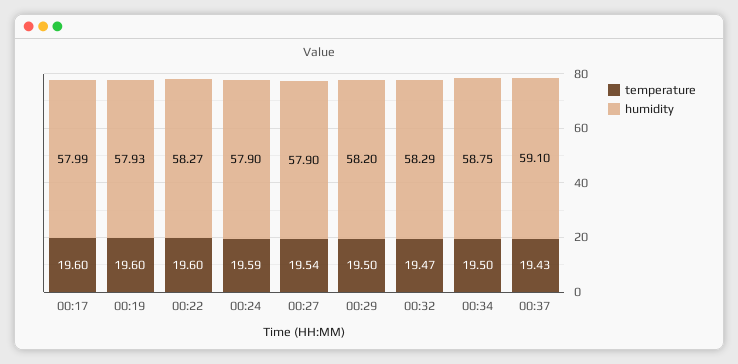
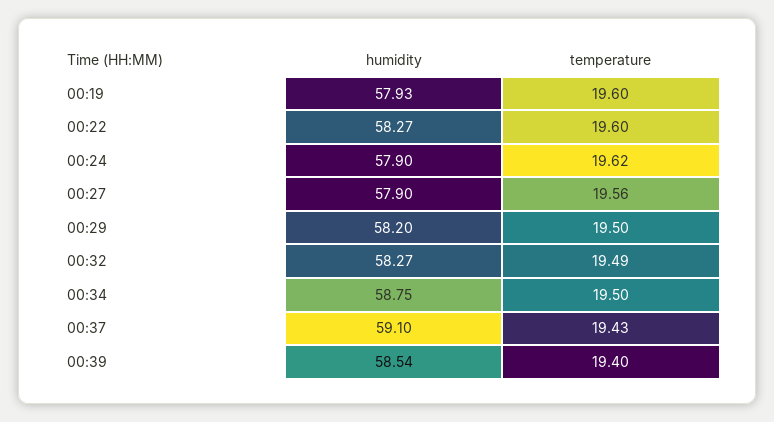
temperature, 00:17: 19.6 -> none
humidity, 00:17: 57.99 -> none
temperature, 00:24: 19.59 -> 19.62
temperature, 00:27: 19.54 -> 19.56
temperature, 00:32: 19.47 -> 19.49
humidity, 00:32: 58.29 -> 58.27
humidity, 00:39: none -> 58.54
temperature, 00:39: none -> 19.4

